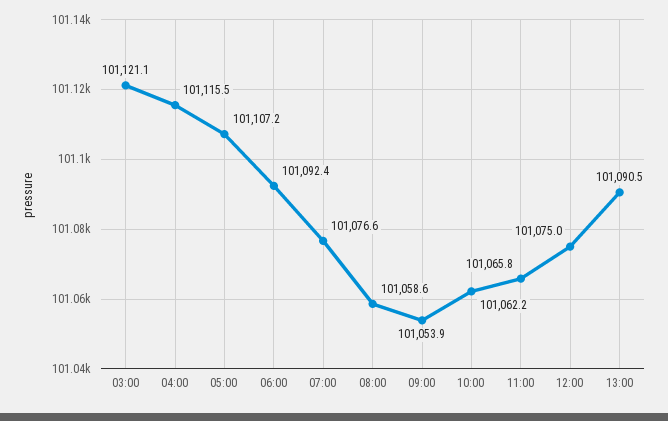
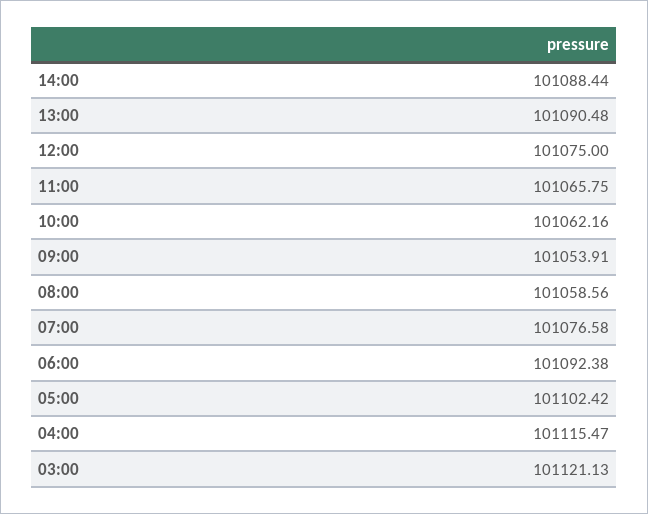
05:00: 101107.2 -> 101102.42
14:00: none -> 101088.44

